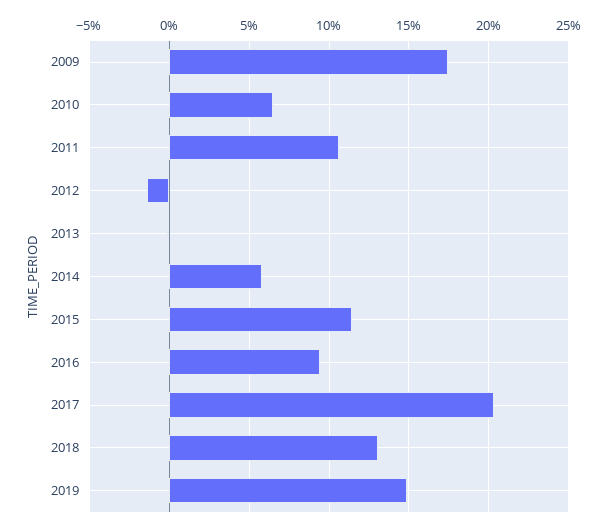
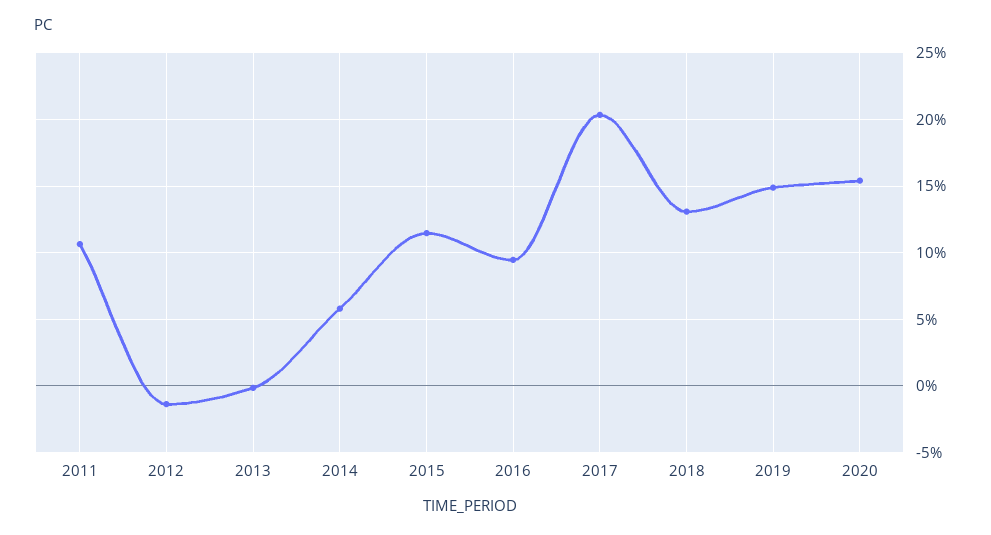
2009: 17.5 -> none
2010: 6.5 -> none
2020: none -> 15.5

